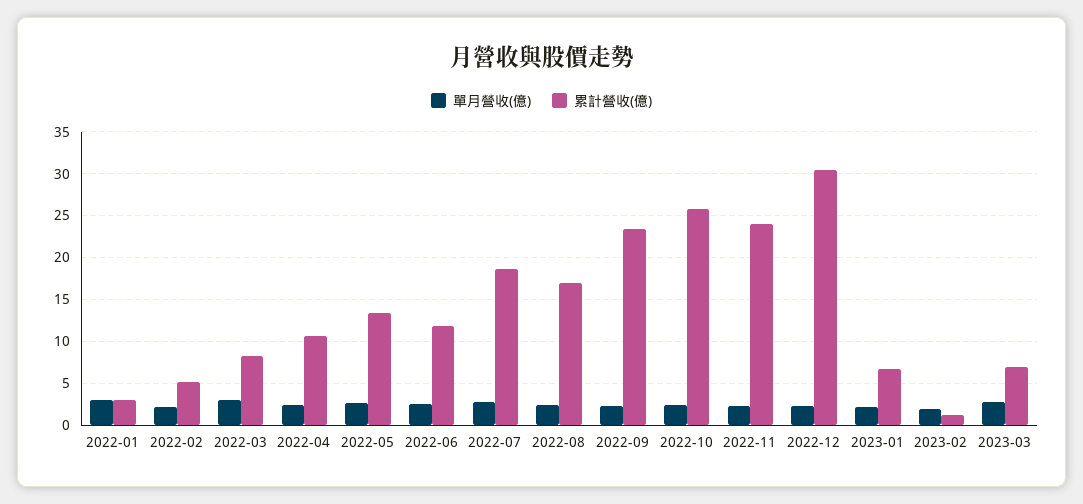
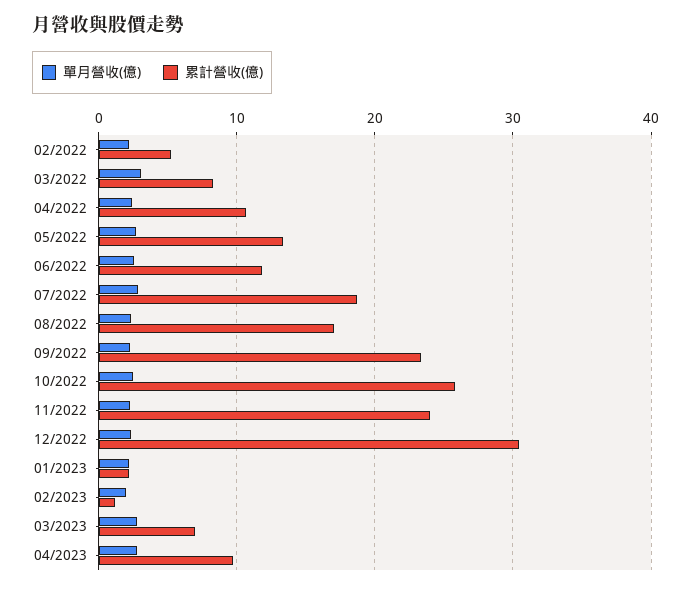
單月營收(億), 2022-01: 3 -> none
累計營收(億), 2022-01: 3 -> none
累計營收(億), 2023-01: 7 -> 2
單月營收(億), 04/2023: none -> 3
累計營收(億), 04/2023: none -> 10

